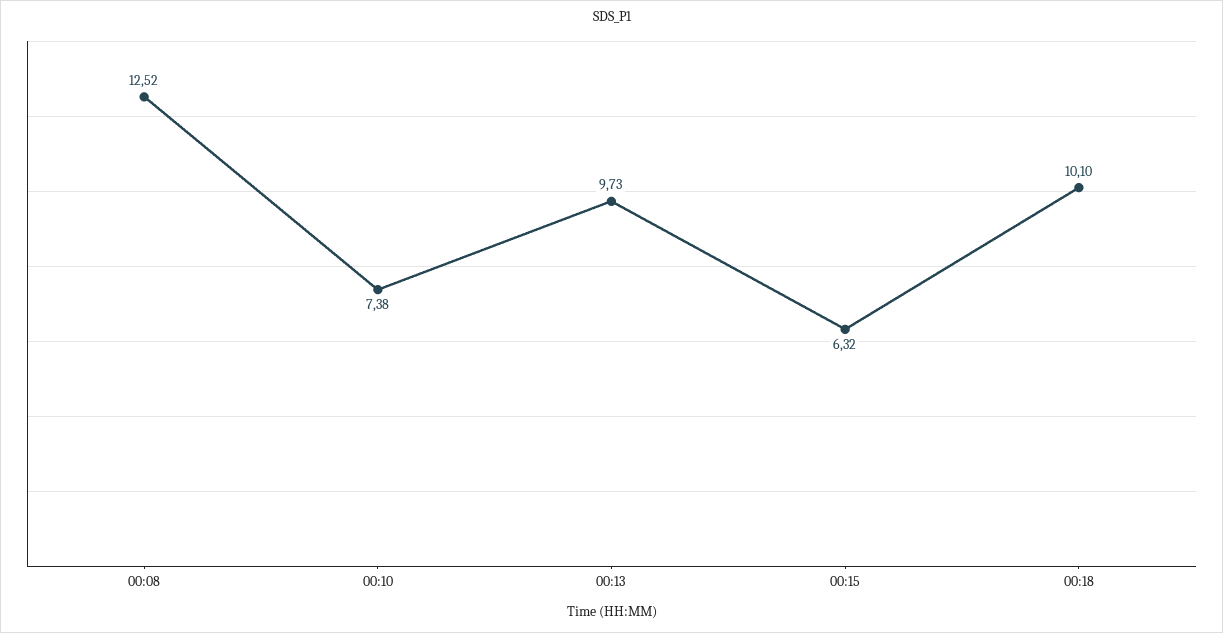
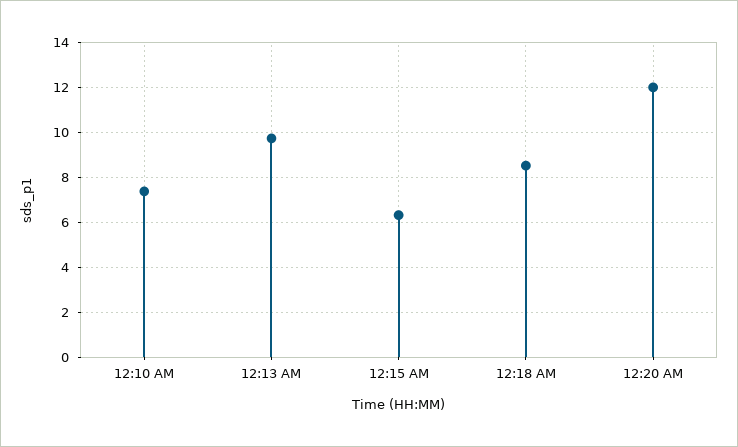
00:08: 12.52 -> none
00:18: 10.1 -> 8.5
12:20 AM: none -> 12

